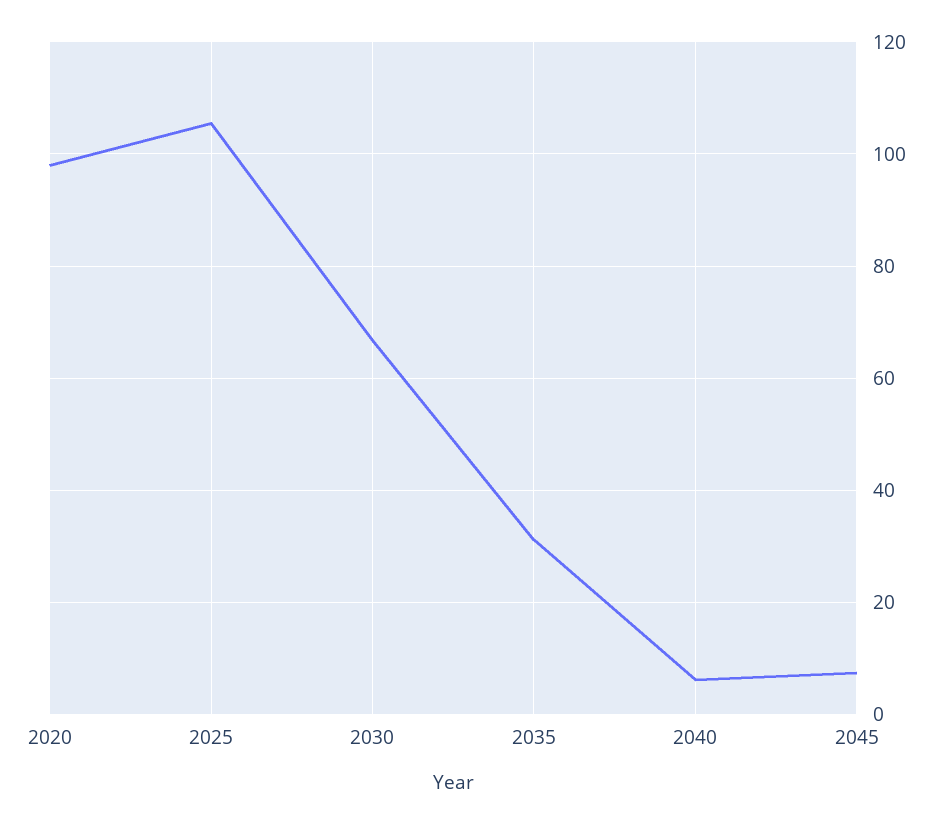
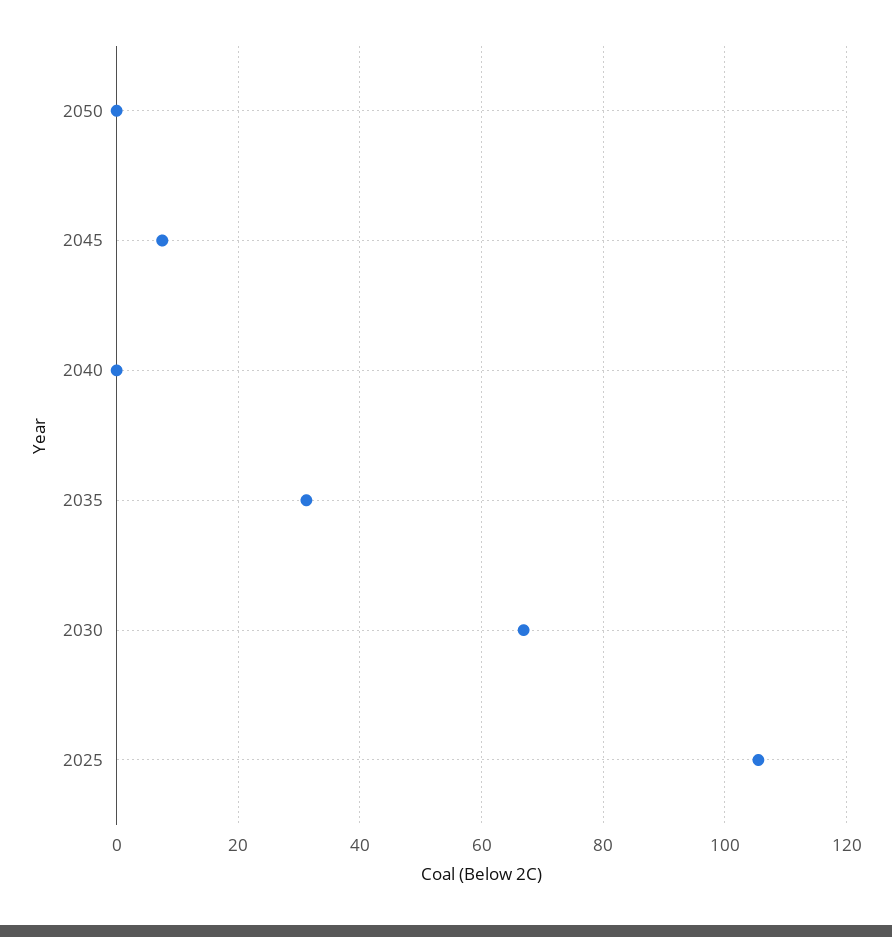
2020: 98 -> none
2040: 6 -> 0
2050: none -> 0

